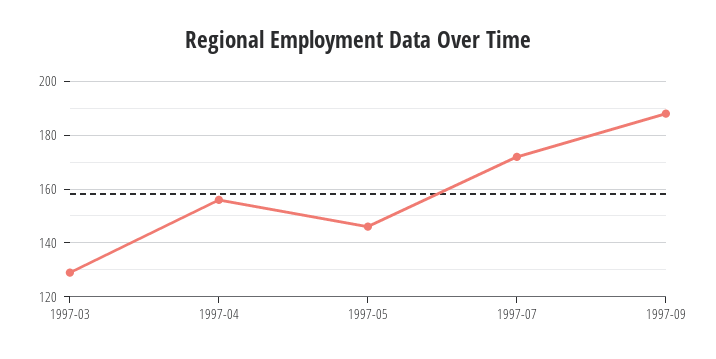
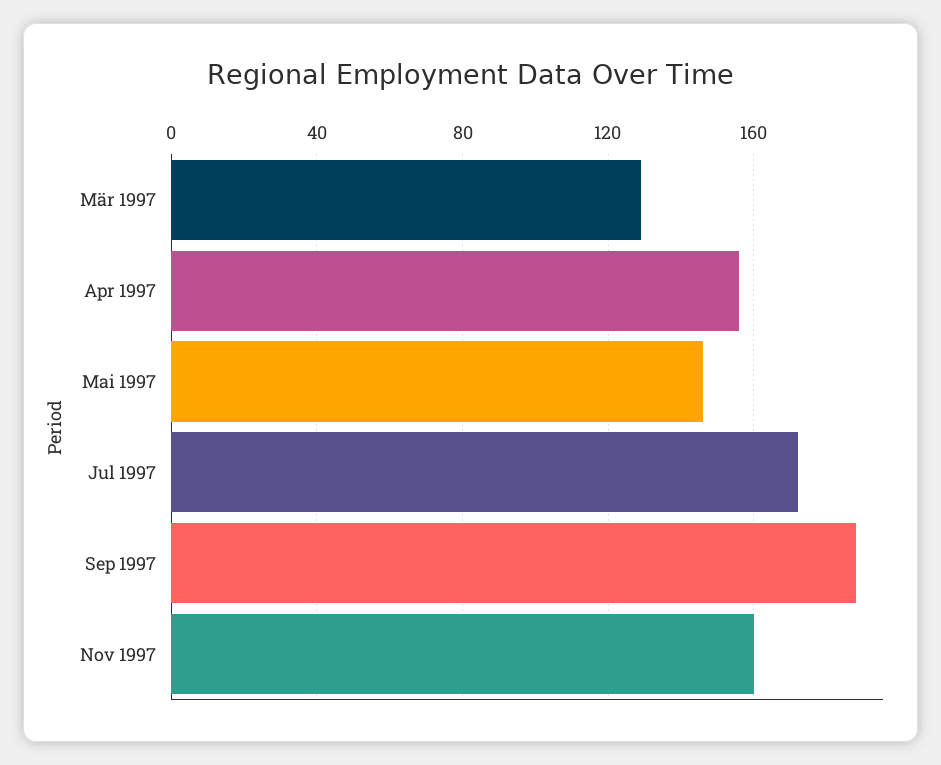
Nov 1997: none -> 160

